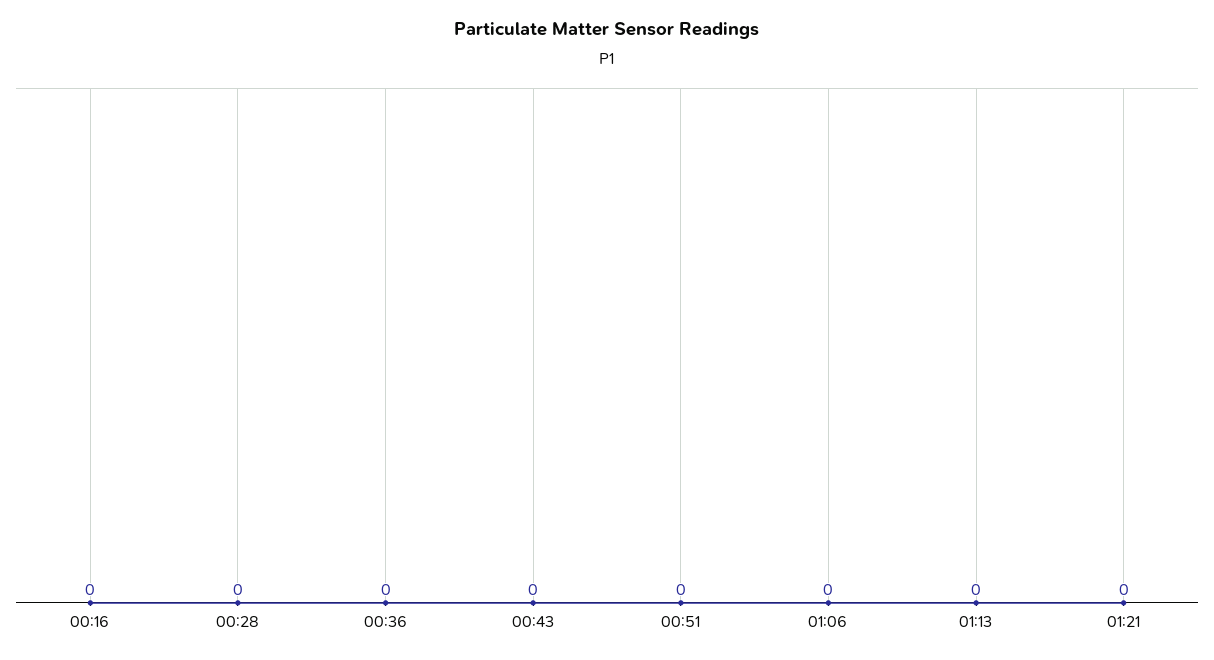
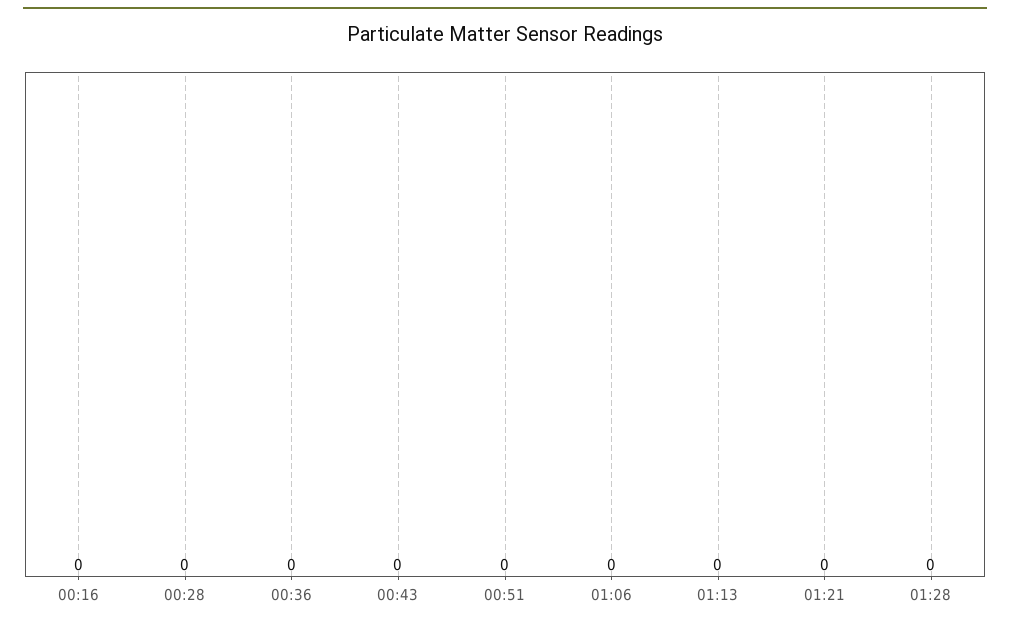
01:28: none -> 0

